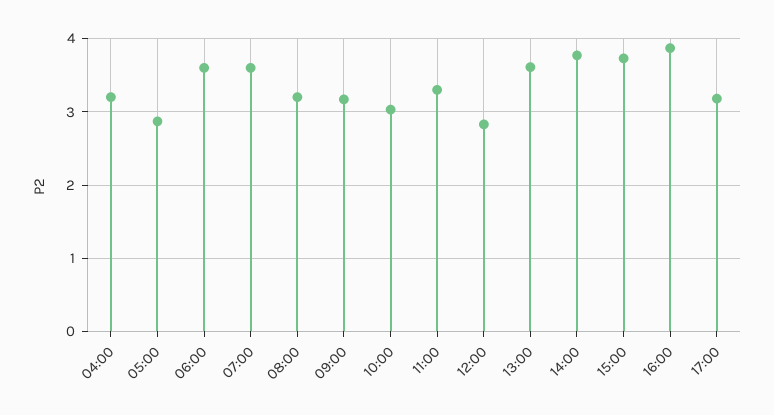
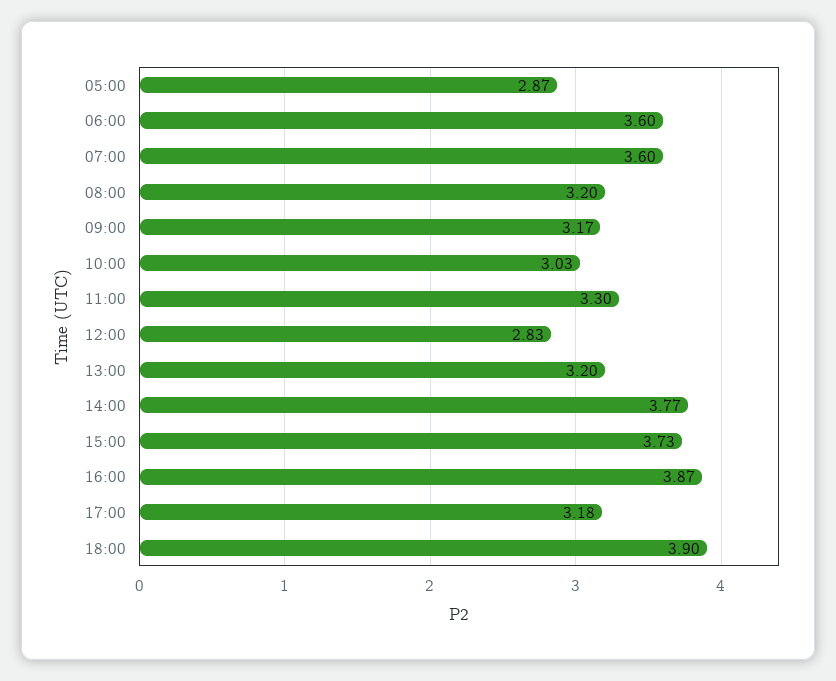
04:00: 3.2 -> none
13:00: 3.6 -> 3.2
18:00: none -> 3.9

